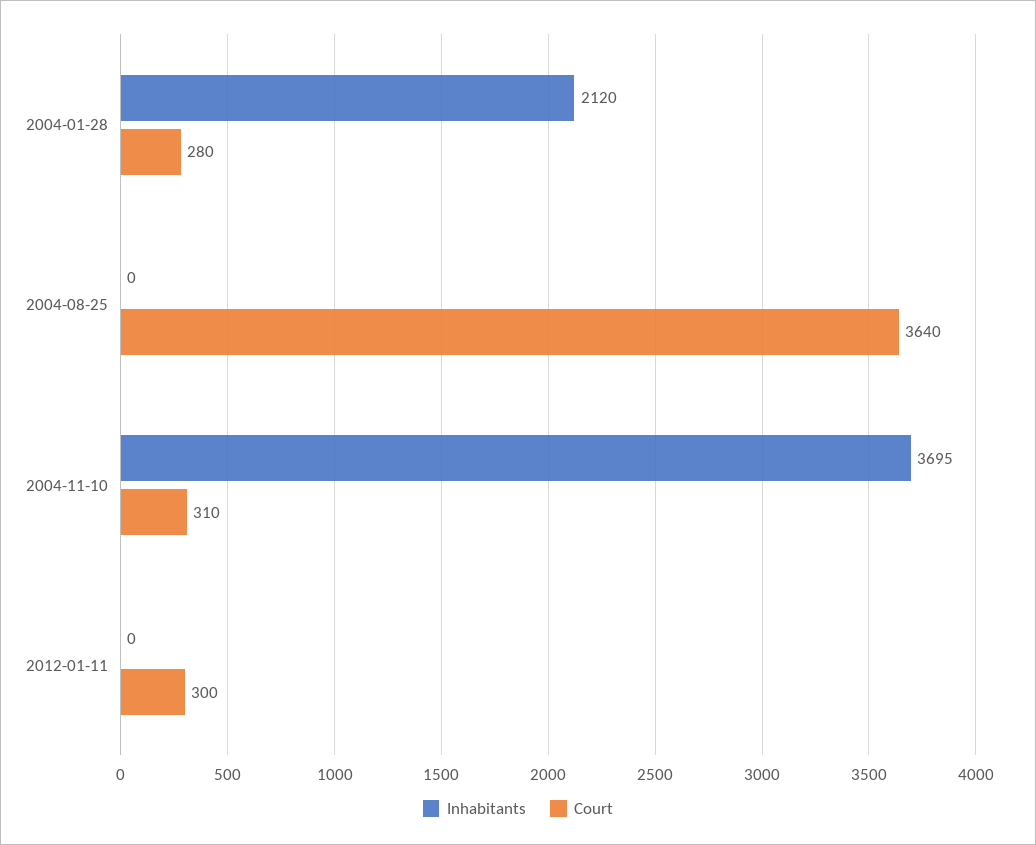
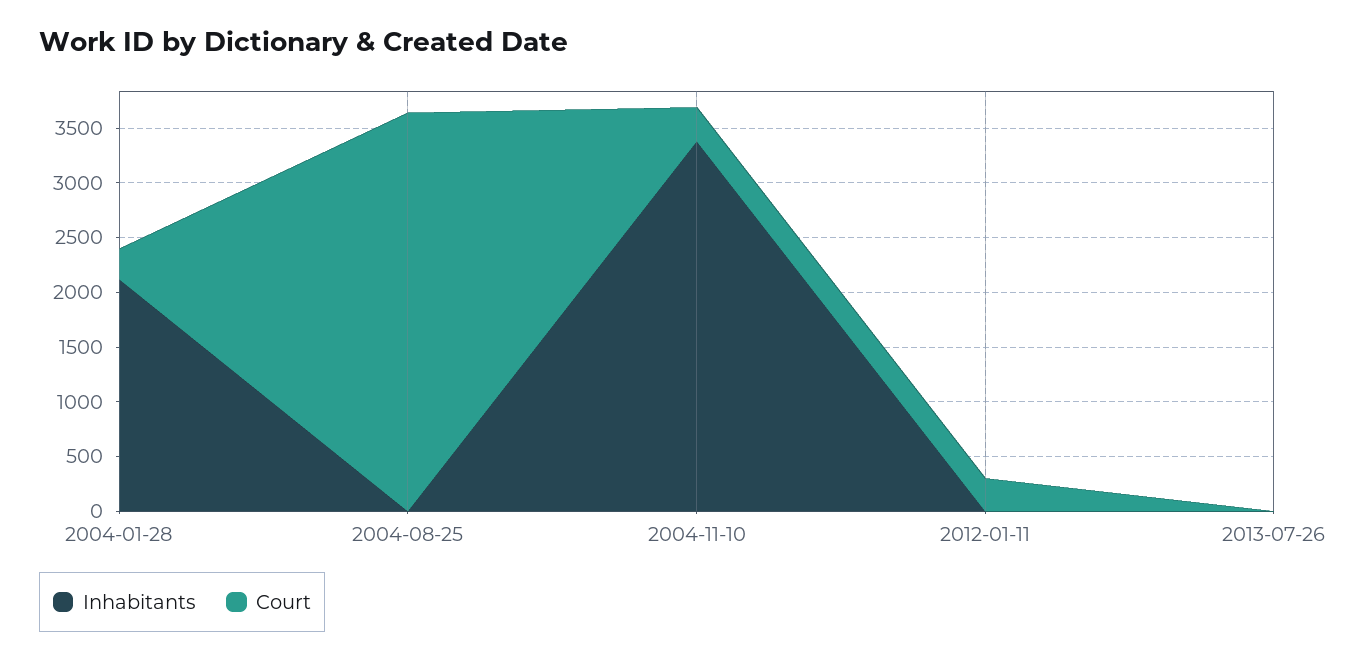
Inhabitants, 2004-11-10: 3695 -> 3400
Inhabitants, 2013-07-26: none -> 0
Court, 2013-07-26: none -> 0

